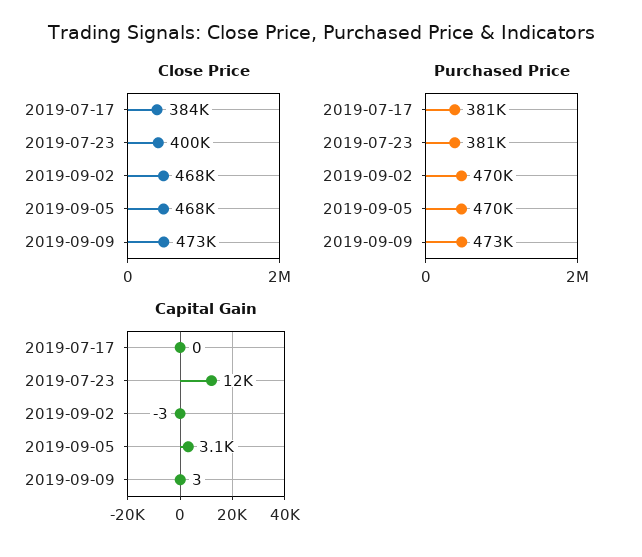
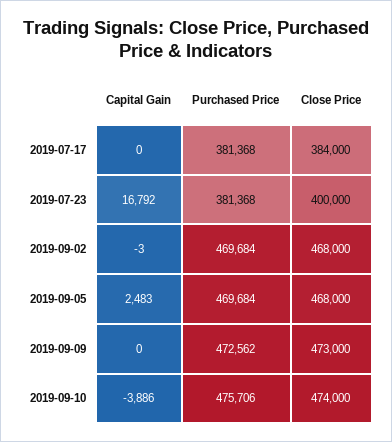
Capital Gain, 2019-07-23: 12000 -> 16792
Capital Gain, 2019-09-05: 3100 -> 2483
Capital Gain, 2019-09-09: 3 -> 0
Capital Gain, 2019-09-10: none -> -3886
Purchased Price, 2019-09-10: none -> 475706
Close Price, 2019-09-10: none -> 474000

